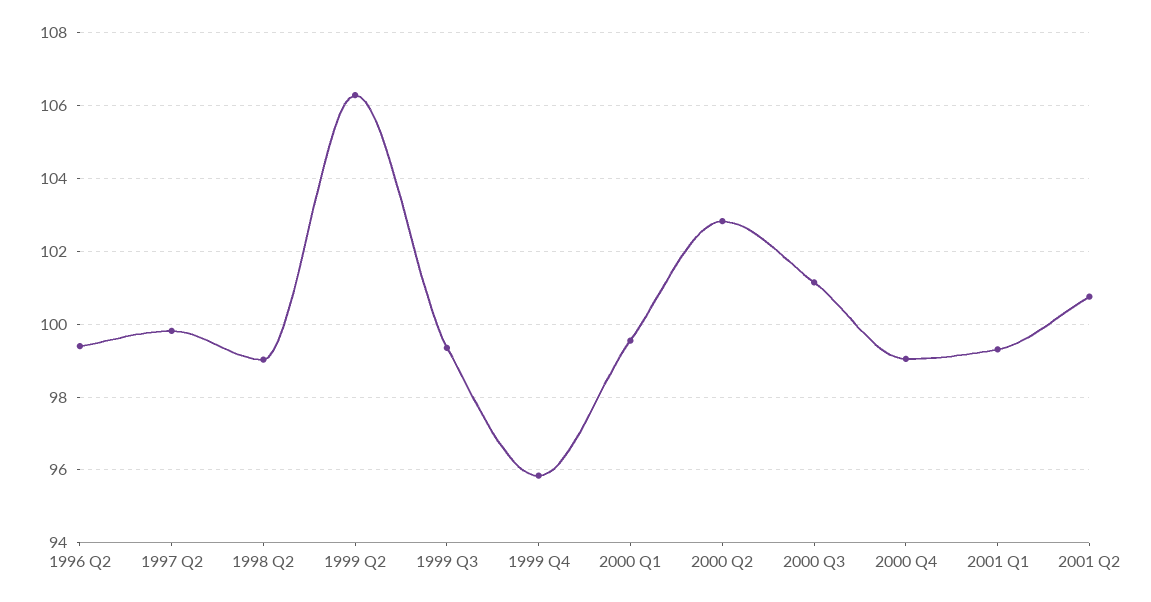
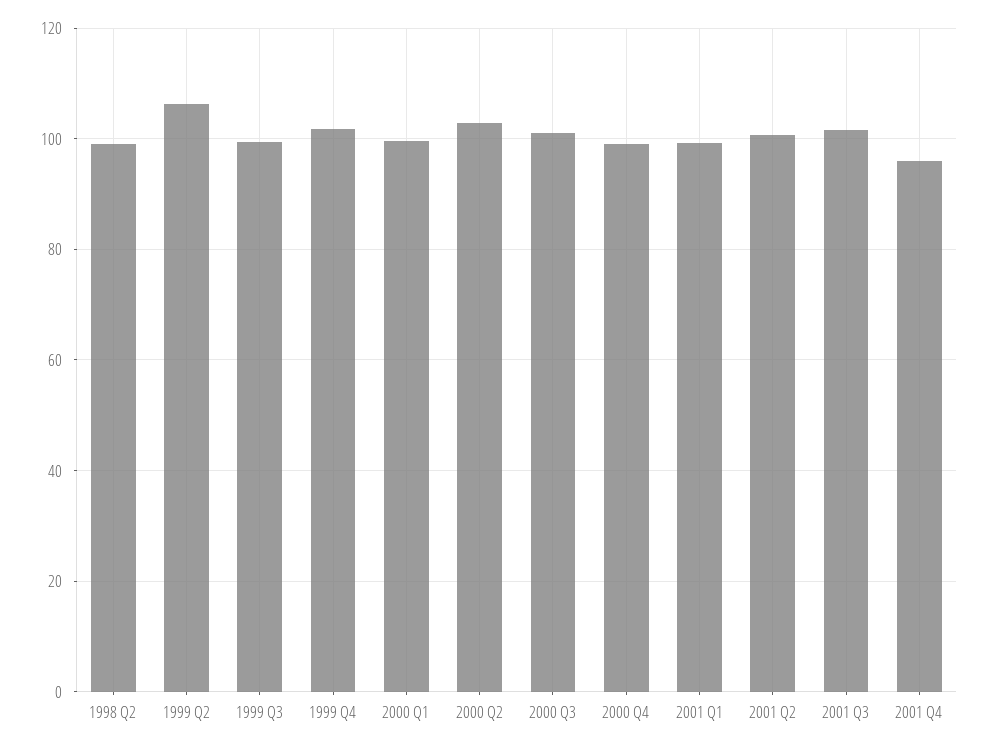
1996 Q2: 99.4 -> none
1997 Q2: 99.8 -> none
1999 Q4: 95.8 -> 102
2001 Q3: none -> 102
2001 Q4: none -> 96

